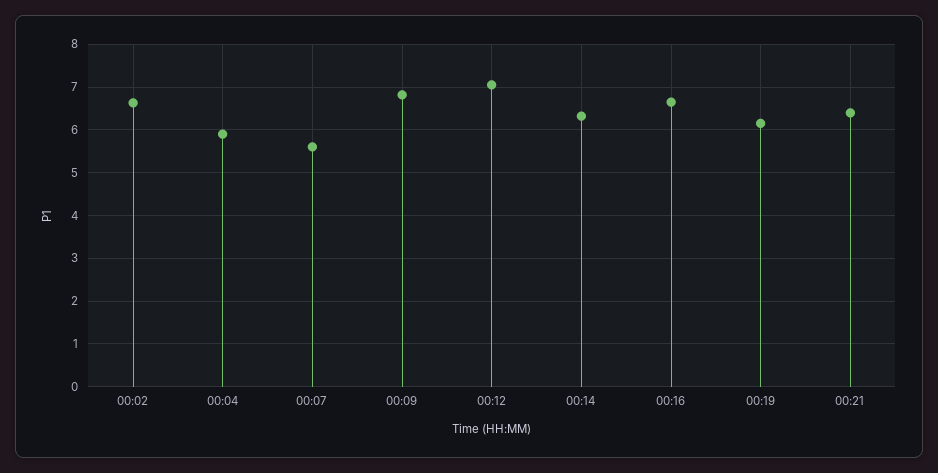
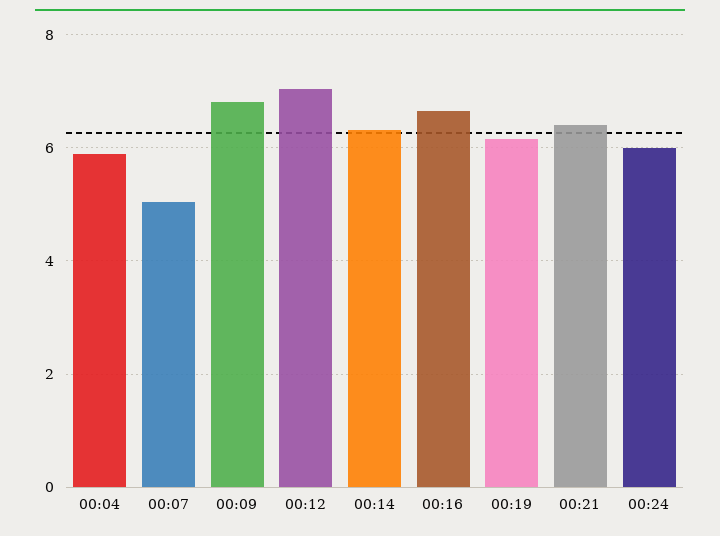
00:02: 6.6 -> none
00:07: 5.6 -> 5
00:24: none -> 6

